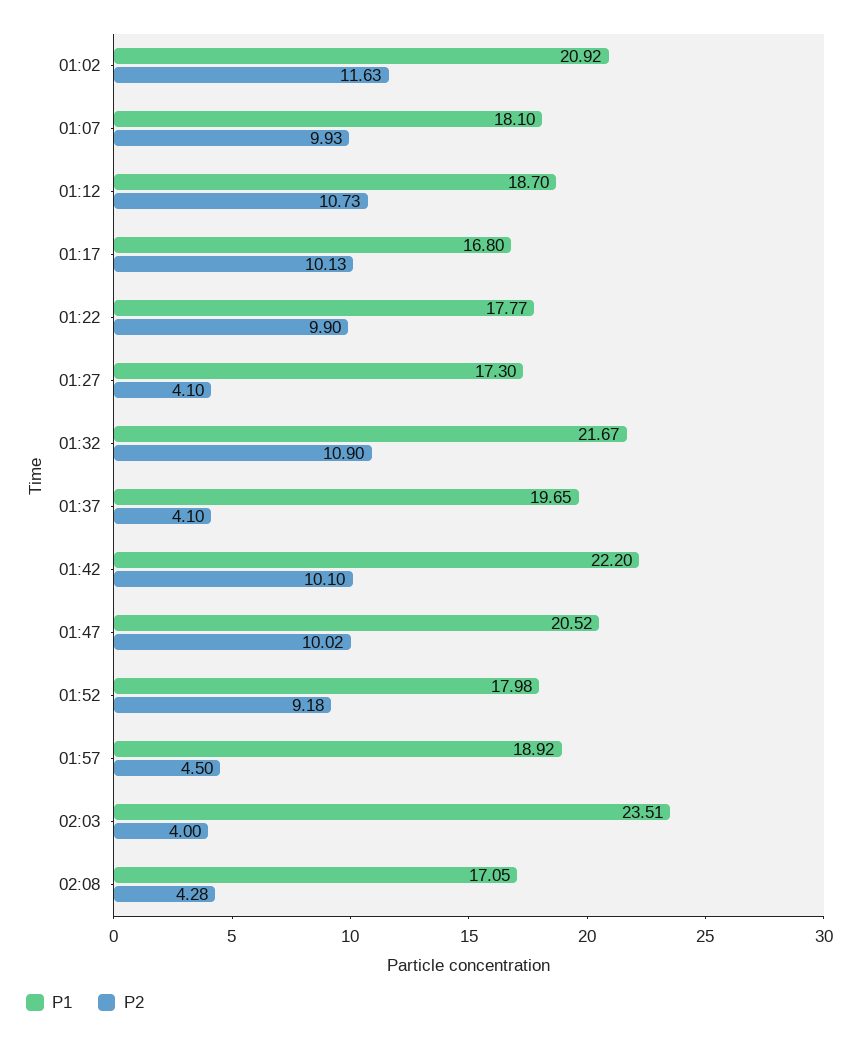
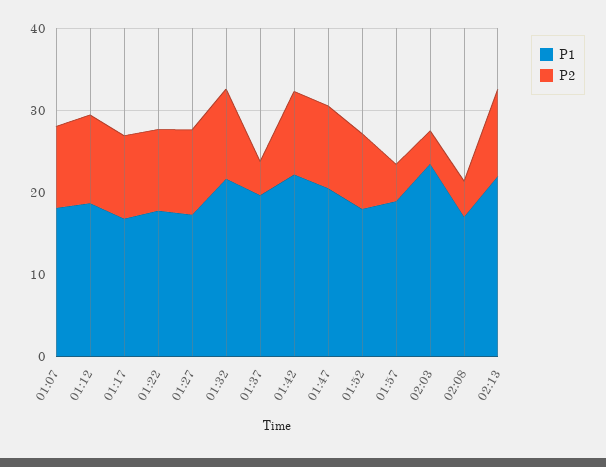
P1, 01:02: 20.92 -> none
P2, 01:02: 11.63 -> none
P2, 01:27: 4.1 -> 10
P1, 02:13: none -> 22
P2, 02:13: none -> 10

